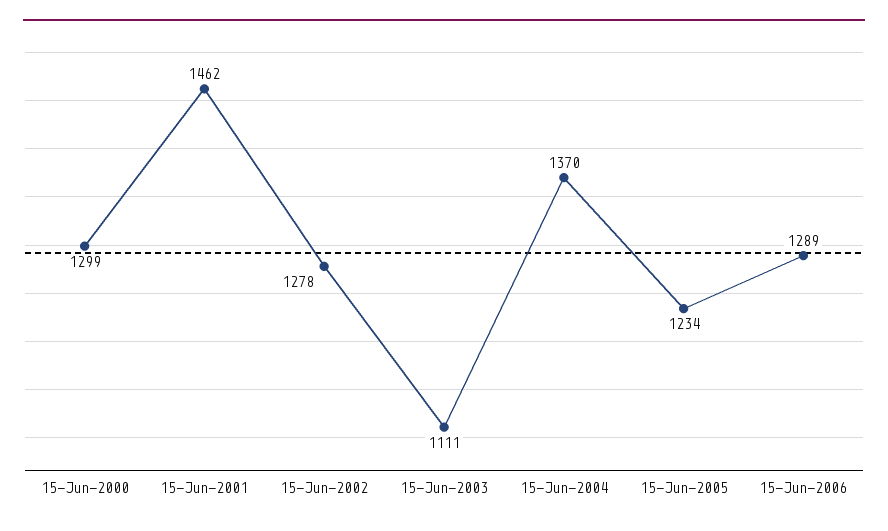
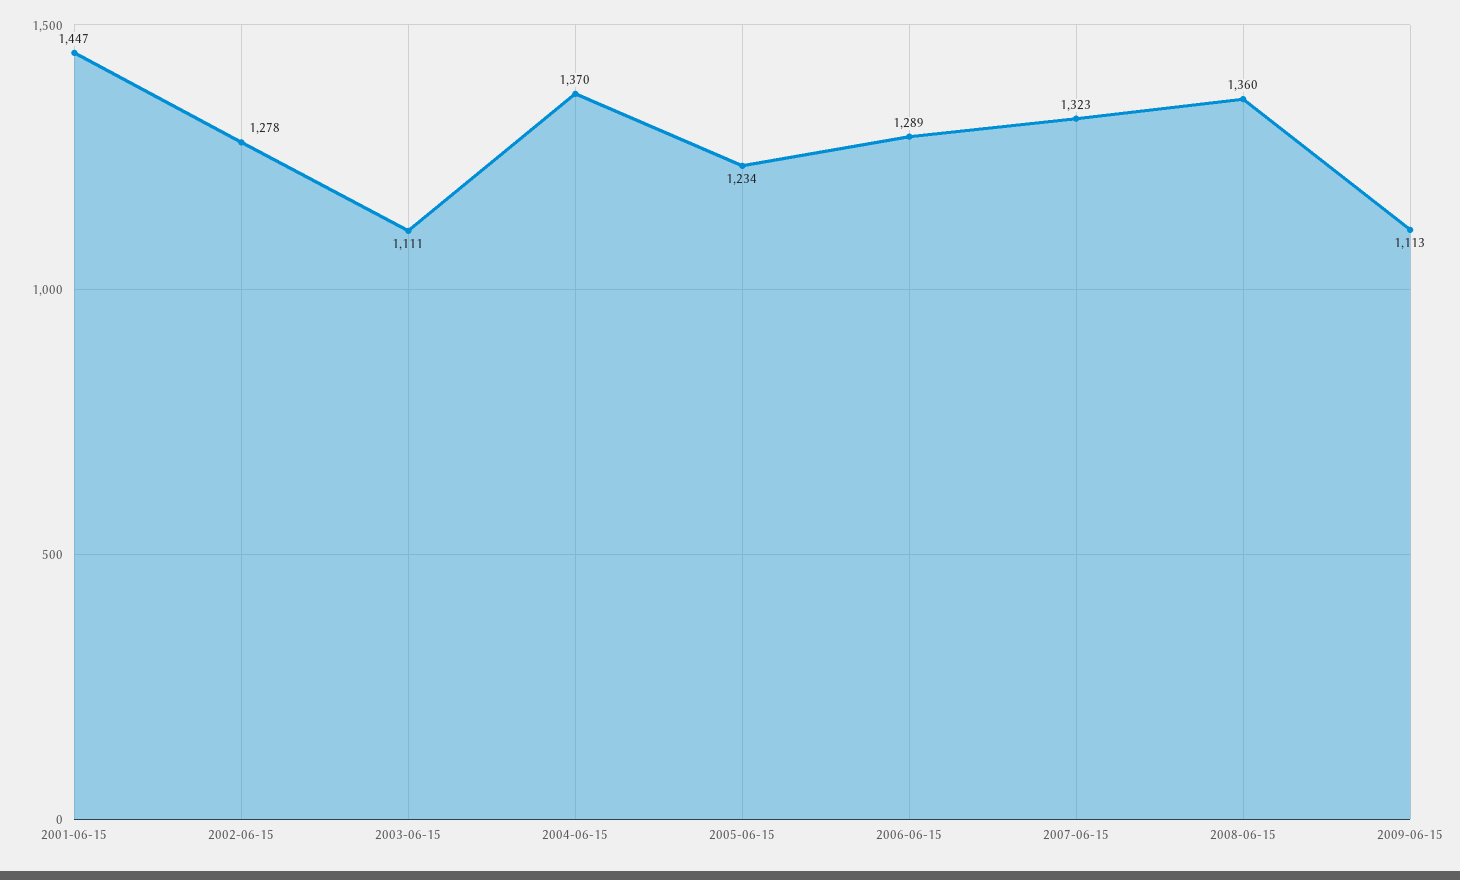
15-Jun-2000: 1299 -> none
15-Jun-2001: 1462 -> 1447
2007-06-15: none -> 1323
2008-06-15: none -> 1360
2009-06-15: none -> 1113

